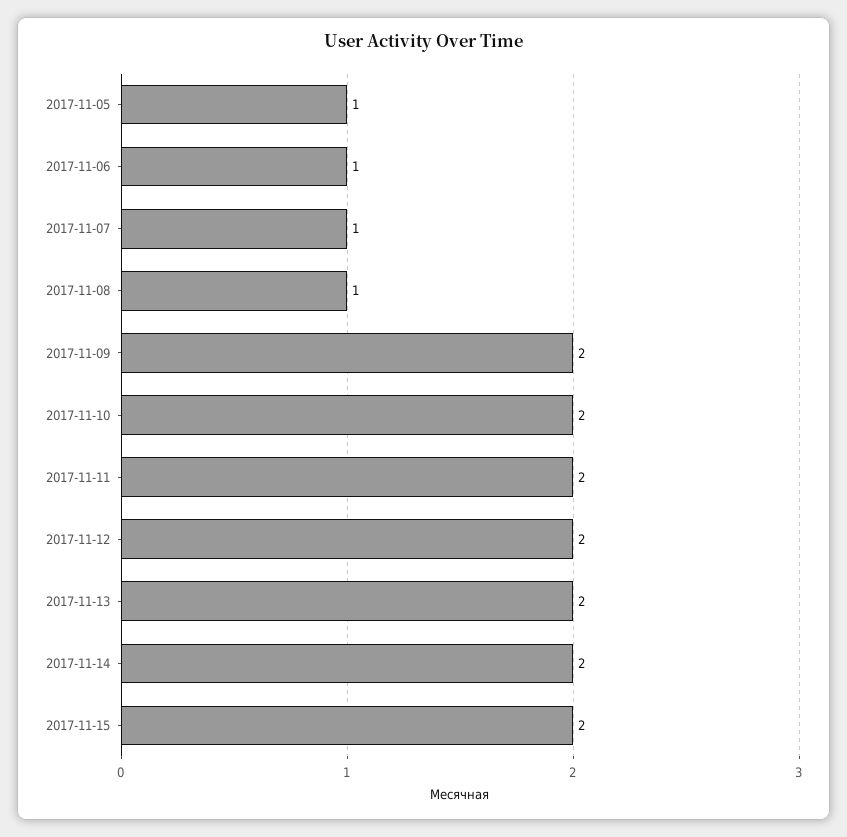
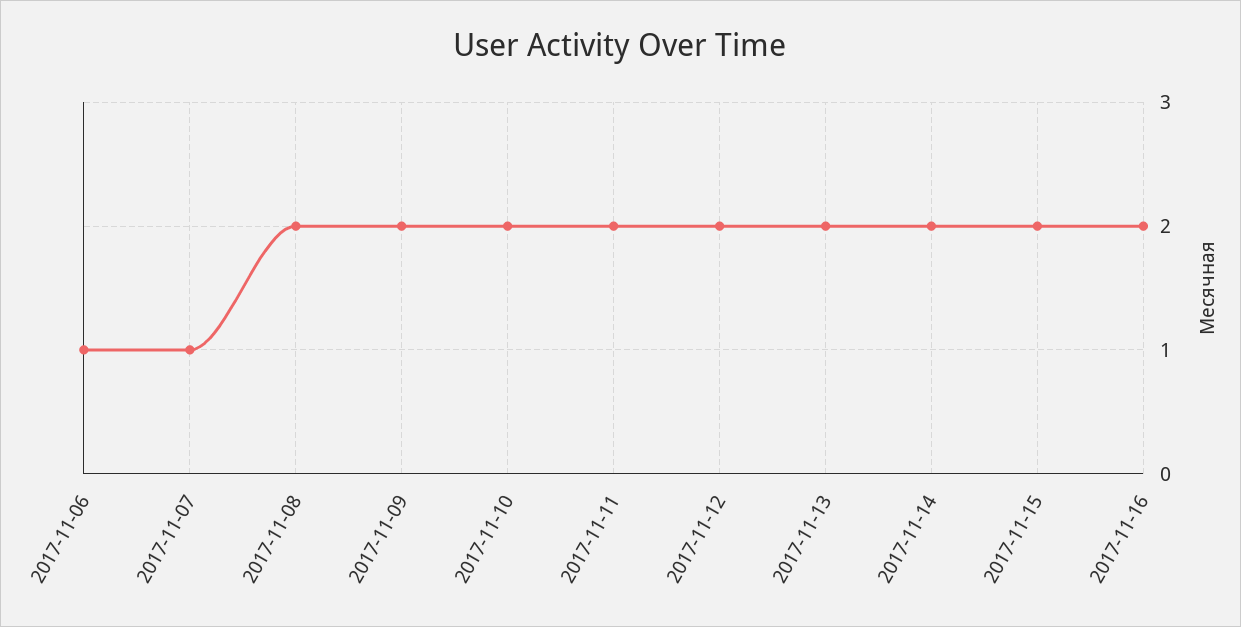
2017-11-05: 1 -> none
2017-11-08: 1 -> 2
2017-11-16: none -> 2

